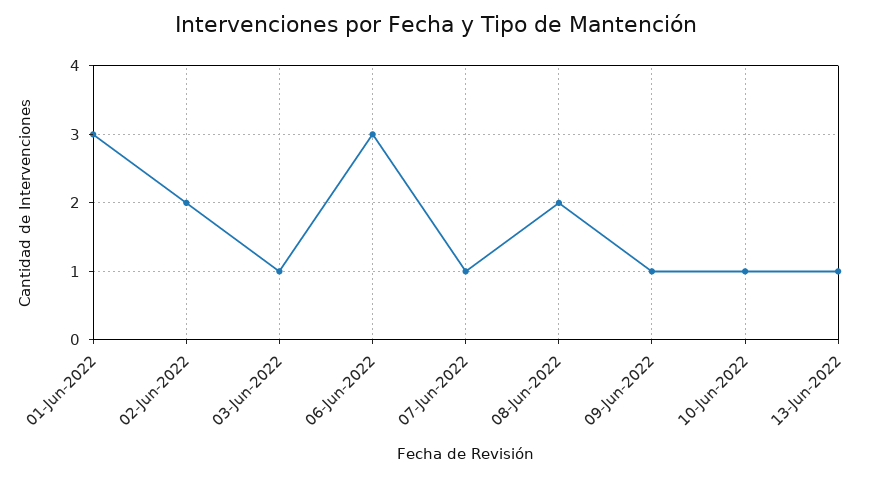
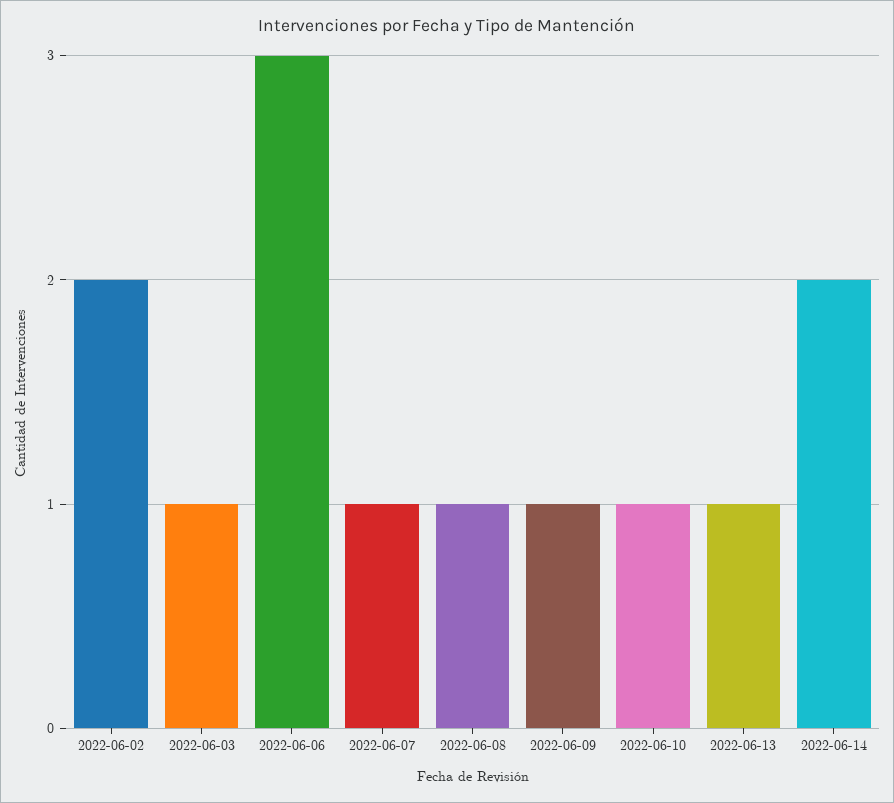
01-Jun-2022: 3 -> none
08-Jun-2022: 2 -> 1
2022-06-14: none -> 2

